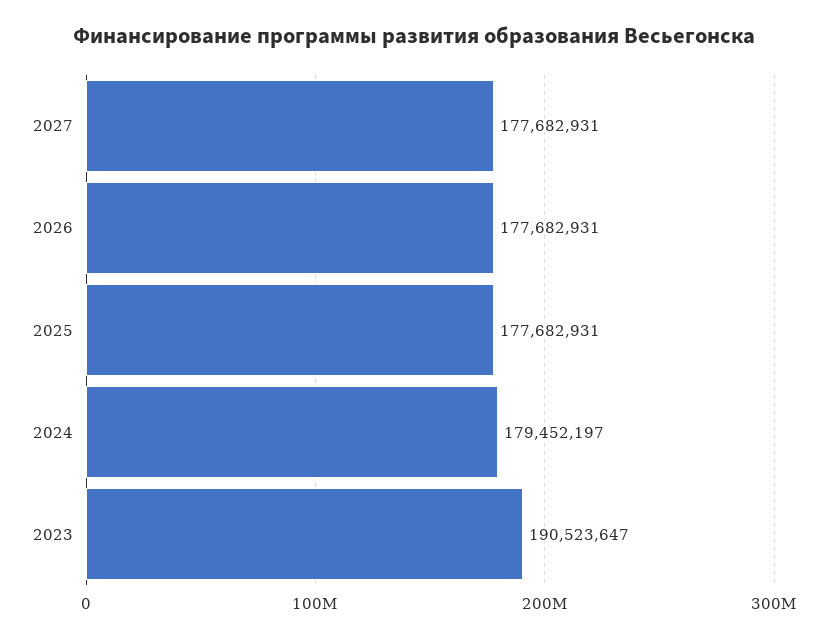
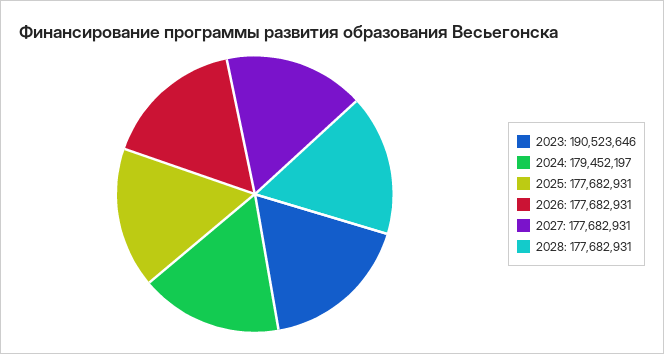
2023: 190523647 -> 190523646
2028: none -> 177682931

